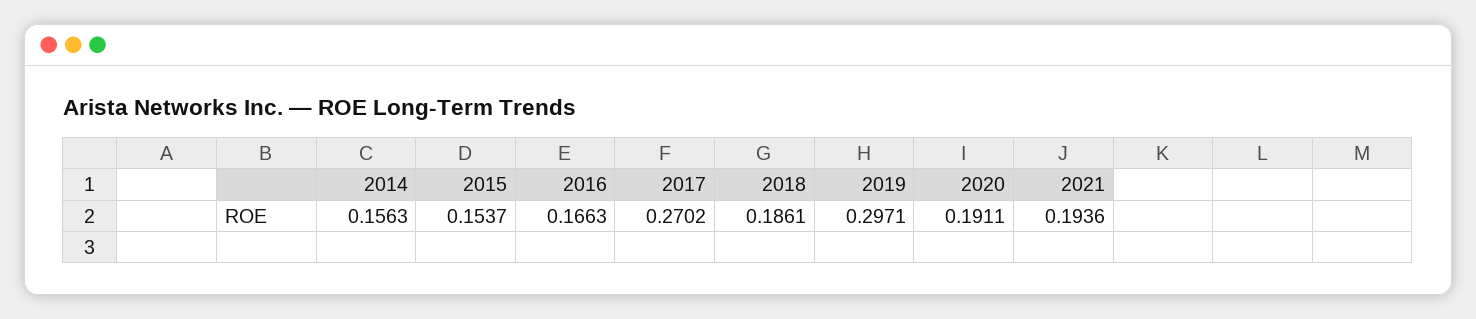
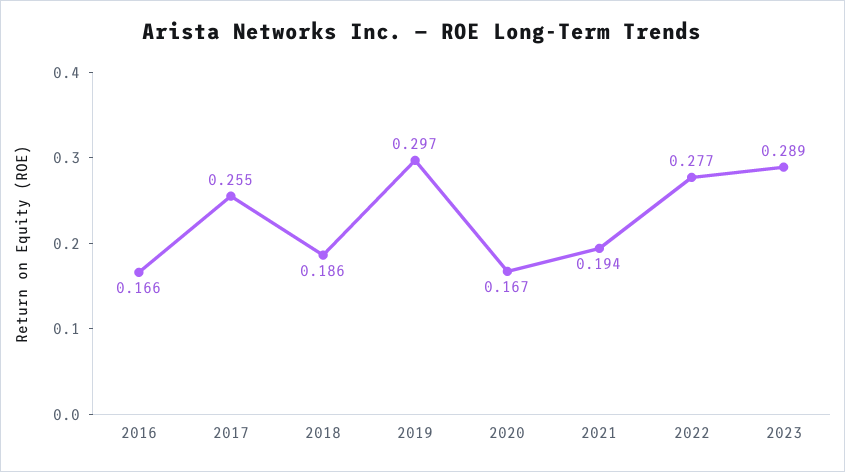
2014: 0.1563 -> none
2015: 0.1537 -> none
2017: 0.2702 -> 0.255
2020: 0.1911 -> 0.167
2022: none -> 0.277
2023: none -> 0.289

